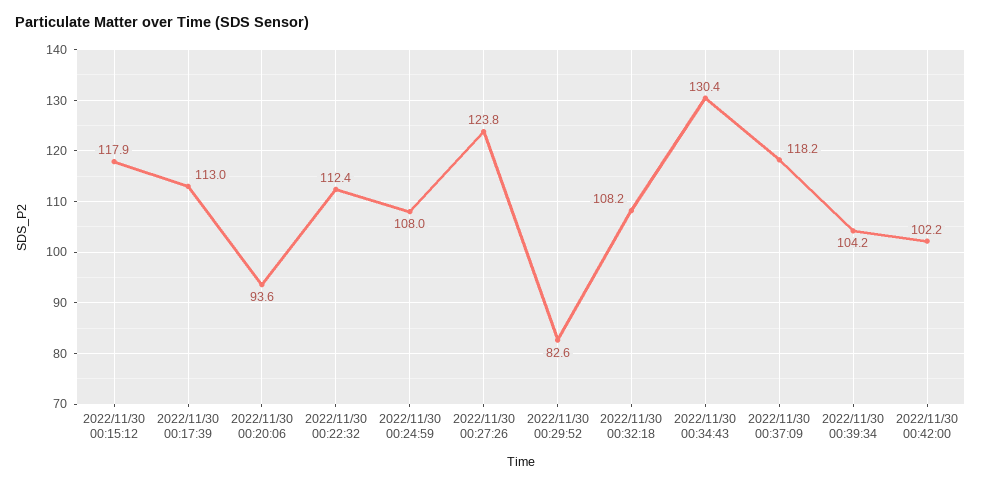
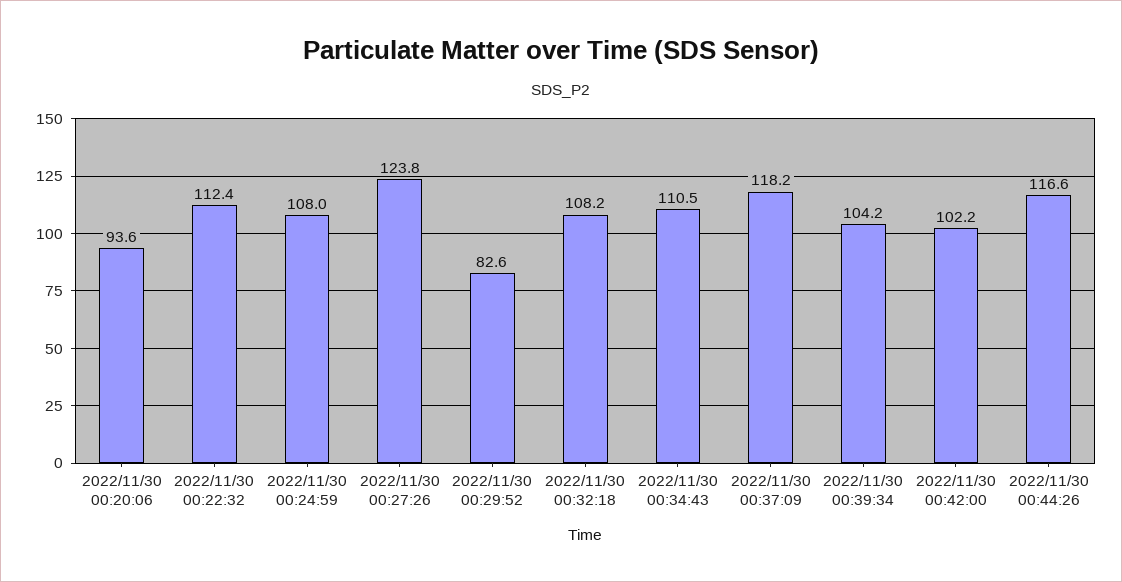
2022/11/30 00:15:12: 117.9 -> none
2022/11/30 00:17:39: 113 -> none
2022/11/30 00:34:43: 130.4 -> 110.5
2022/11/30 00:44:26: none -> 116.6

